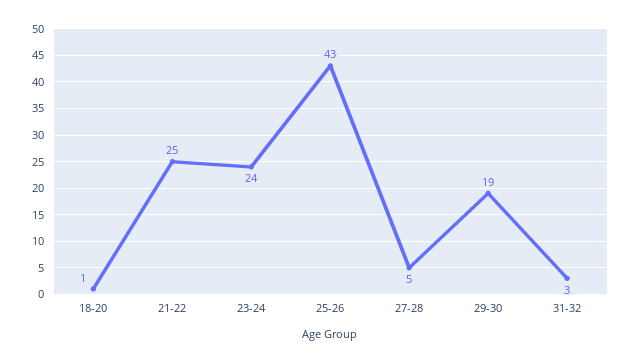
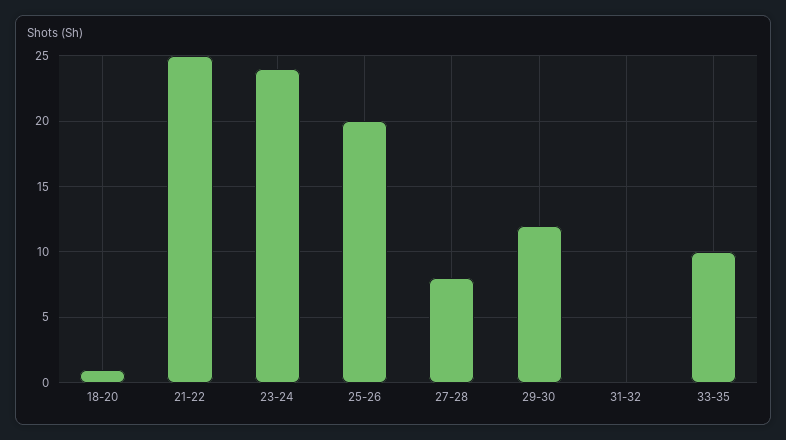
25-26: 43 -> 20
27-28: 5 -> 8
29-30: 19 -> 12
31-32: 3 -> 0
33-35: none -> 10

